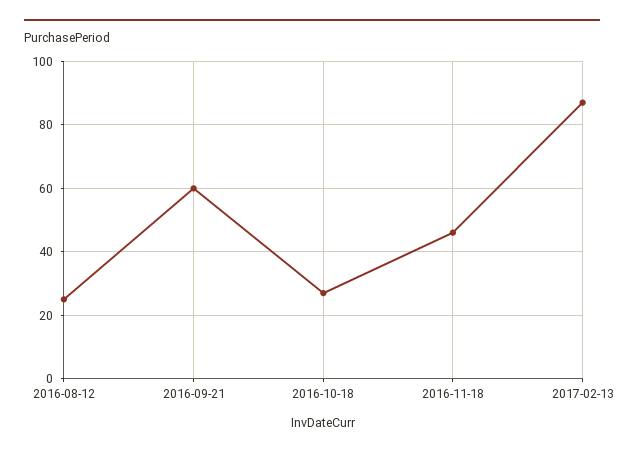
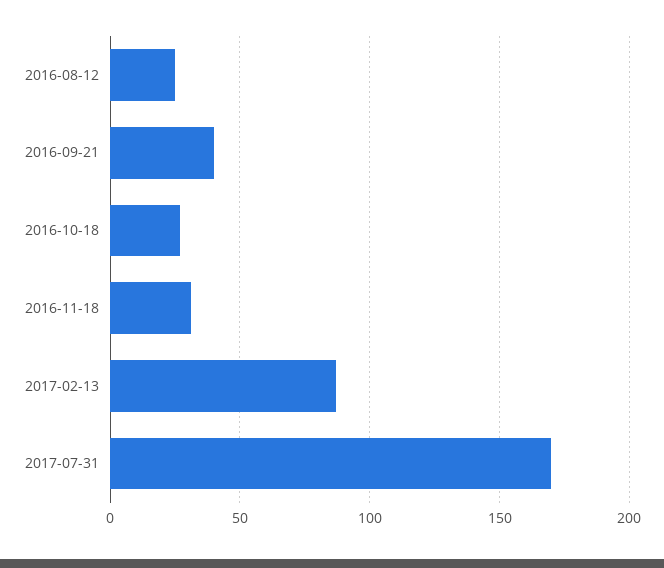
2016-09-21: 60 -> 40
2016-11-18: 45 -> 30
2017-07-31: none -> 170

